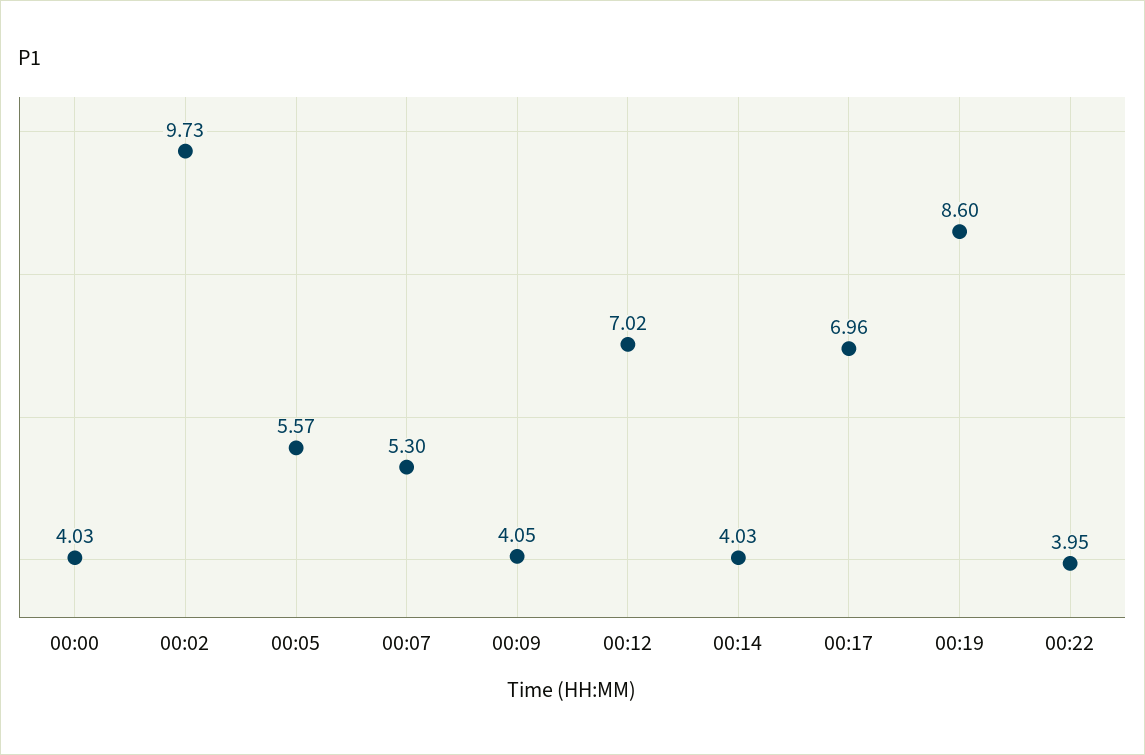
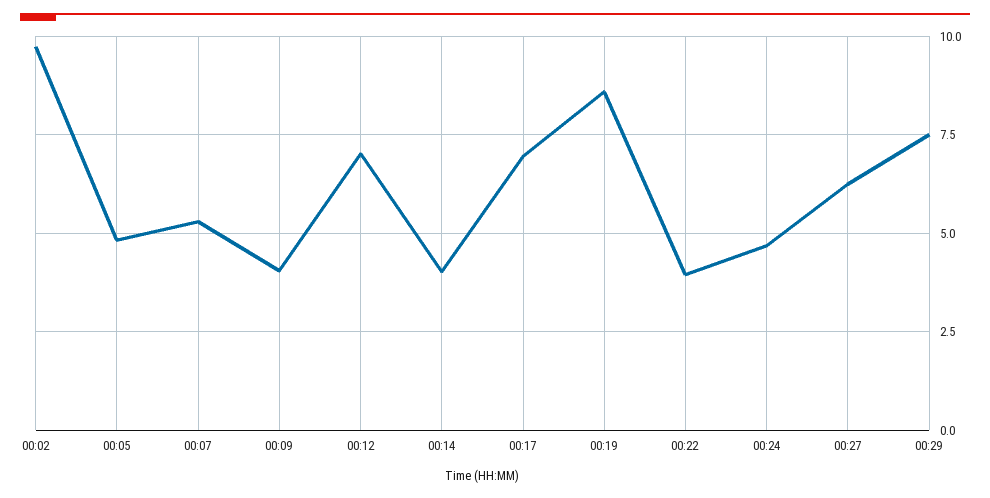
00:00: 4.03 -> none
00:05: 5.57 -> 4.75
00:24: none -> 4.75
00:27: none -> 6.25
00:29: none -> 7.5

